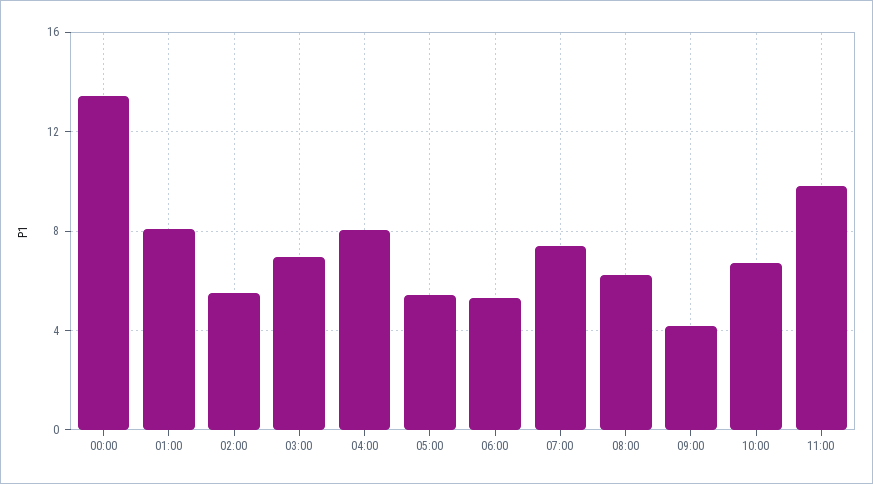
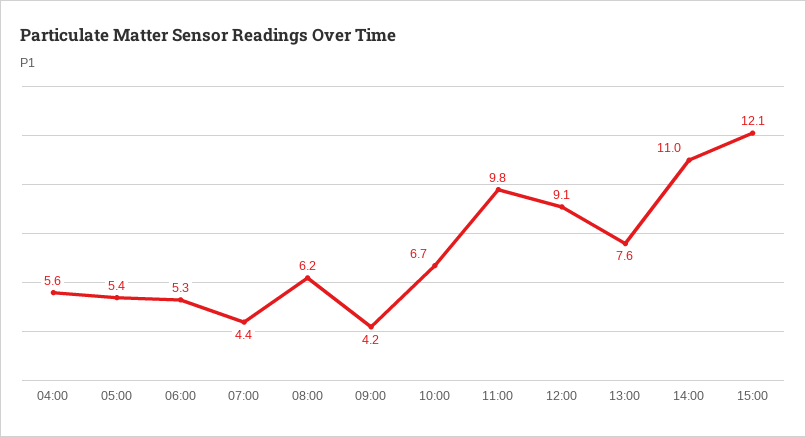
00:00: 13.5 -> none
01:00: 8 -> none
02:00: 5.5 -> none
03:00: 7 -> none
04:00: 8 -> 5.6
07:00: 7.5 -> 4.4
12:00: none -> 9.1
13:00: none -> 7.6
14:00: none -> 11
15:00: none -> 12.1

